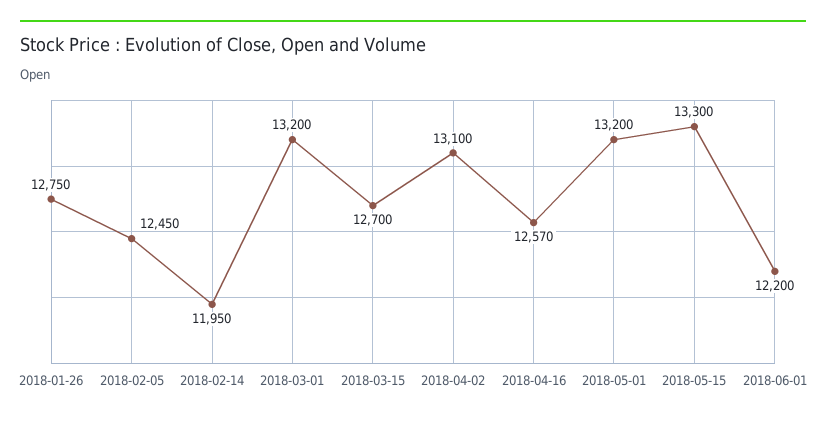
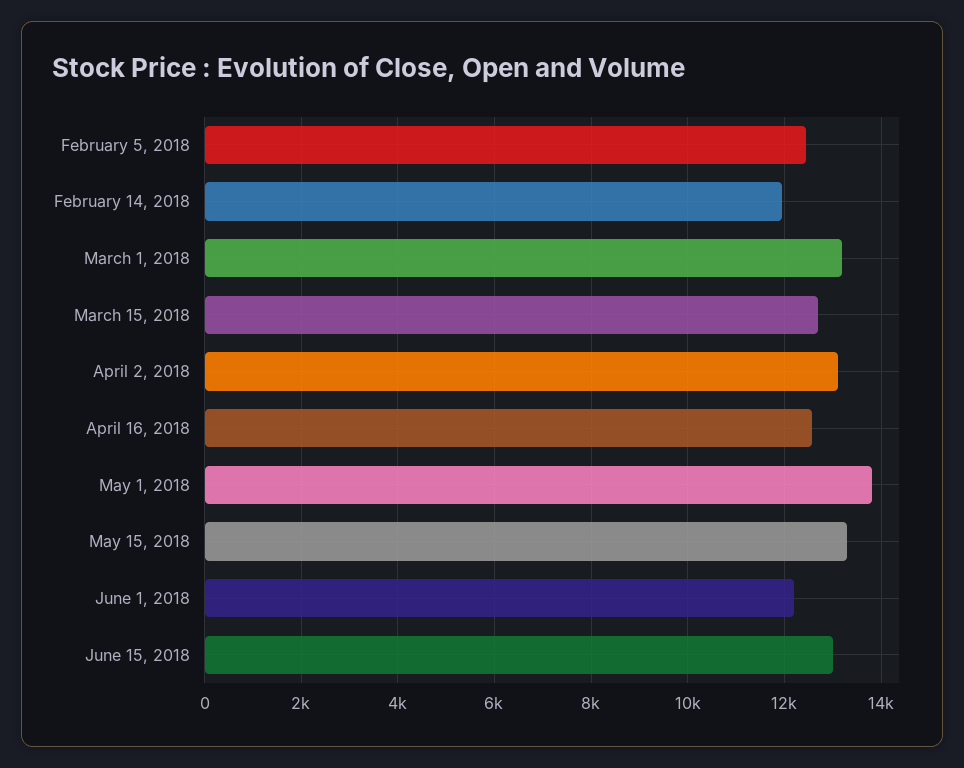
2018-01-26: 12750 -> none
2018-05-01: 13200 -> 13800
June 15, 2018: none -> 13000

